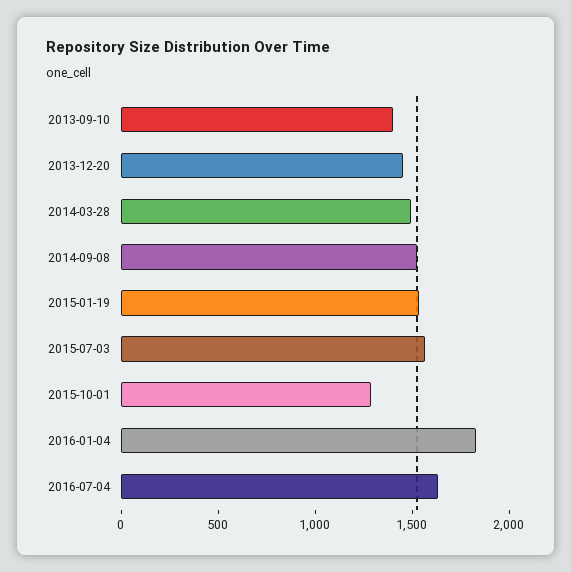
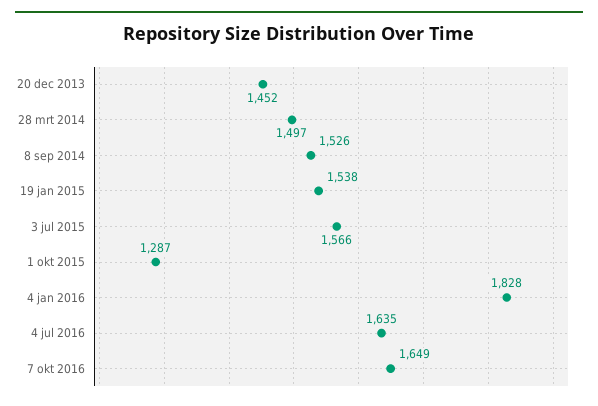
2013-09-10: 1400 -> none
7 okt 2016: none -> 1649

